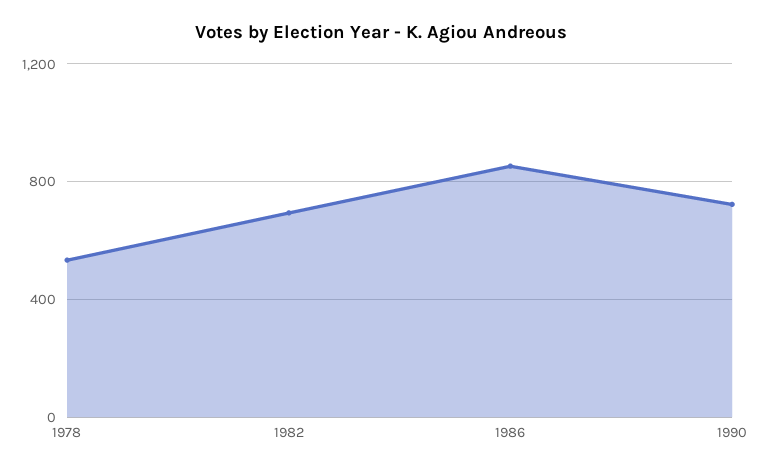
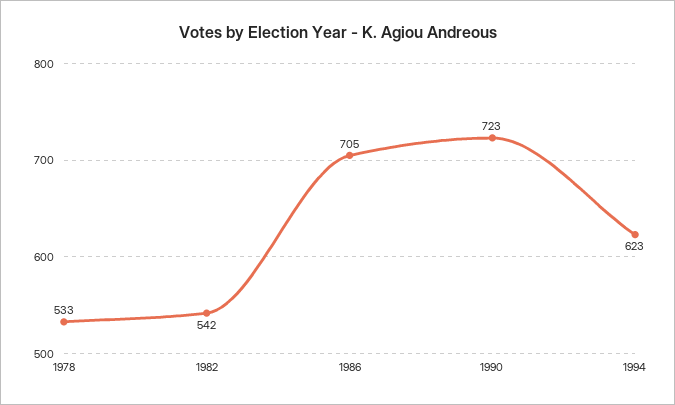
1982: 700 -> 542
1986: 850 -> 705
1994: none -> 623

